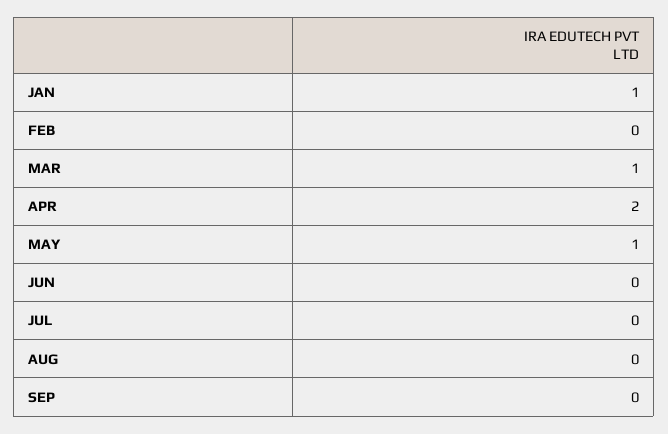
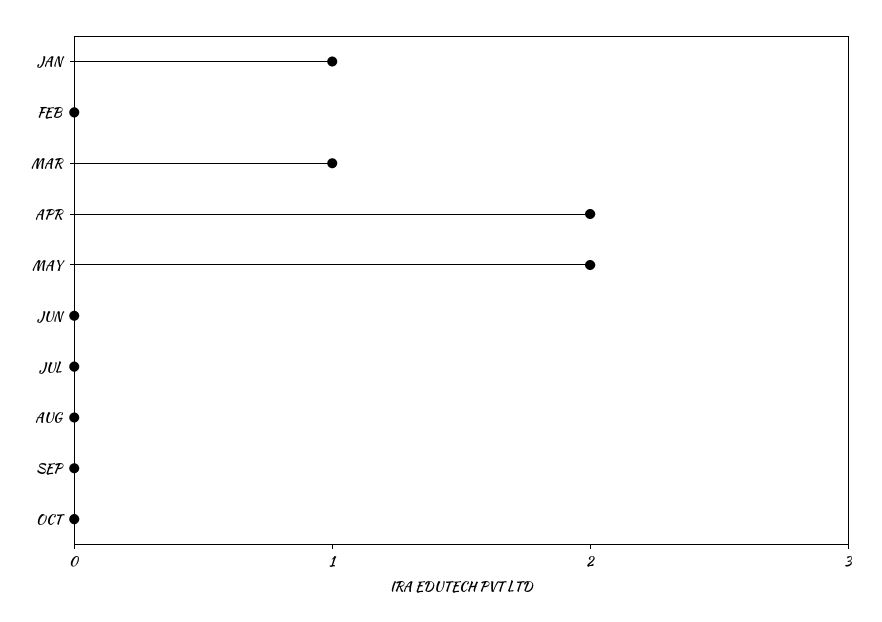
MAY: 1 -> 2
OCT: none -> 0

